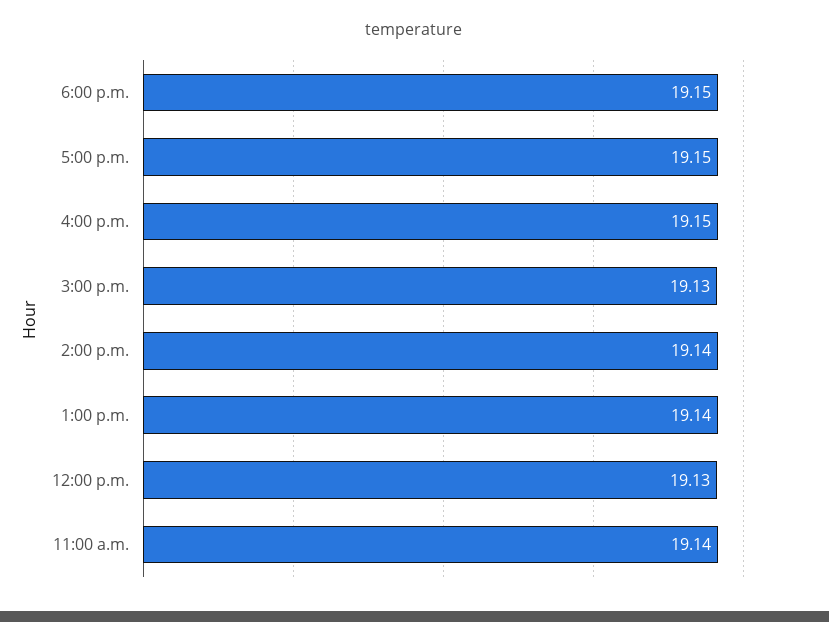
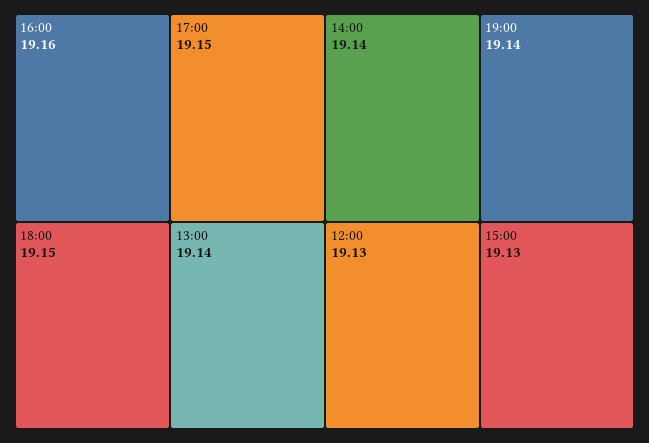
4:00 p.m.: 19.15 -> 19.16
11:00 a.m.: 19.14 -> none
19:00: none -> 19.14

